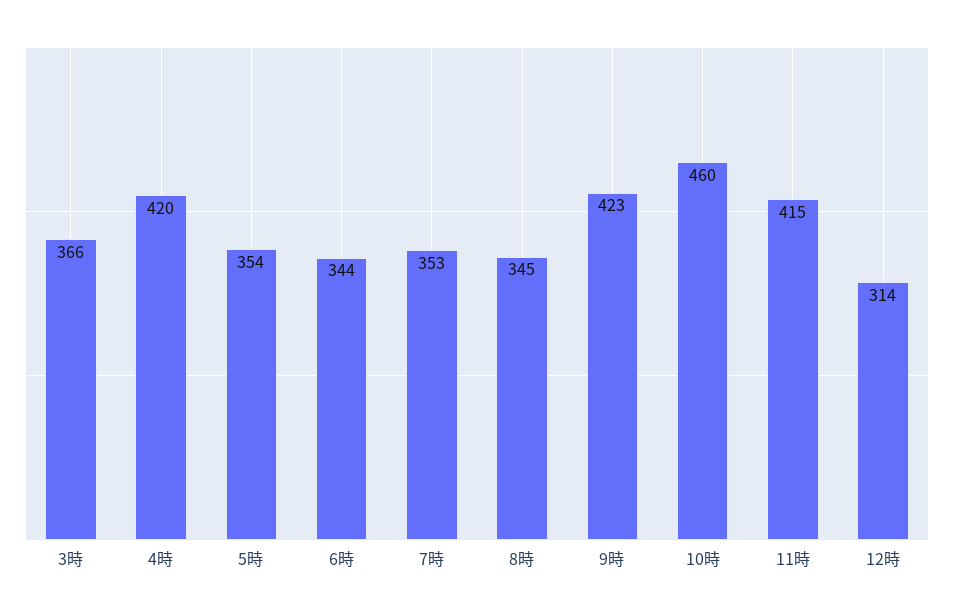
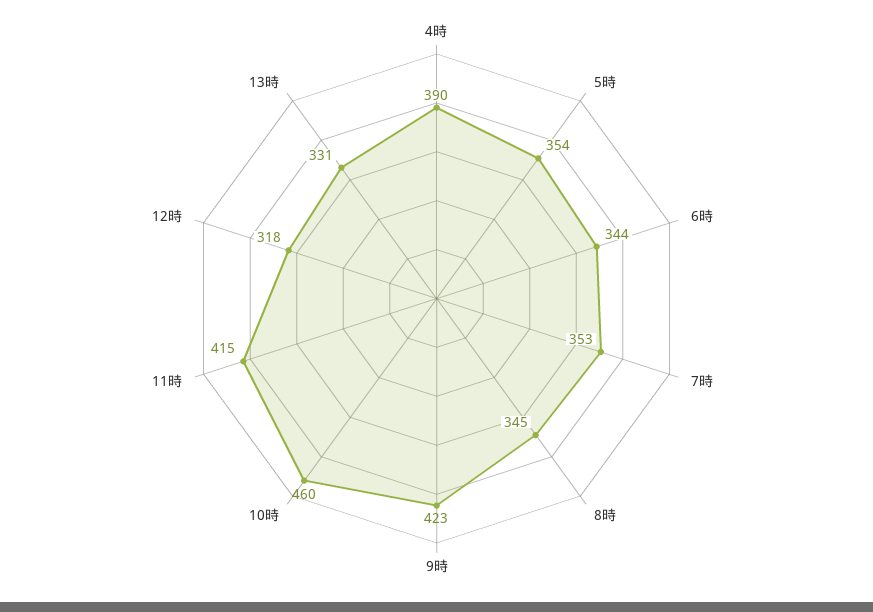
3時: 366 -> none
4時: 420 -> 390
12時: 314 -> 318
13時: none -> 331

